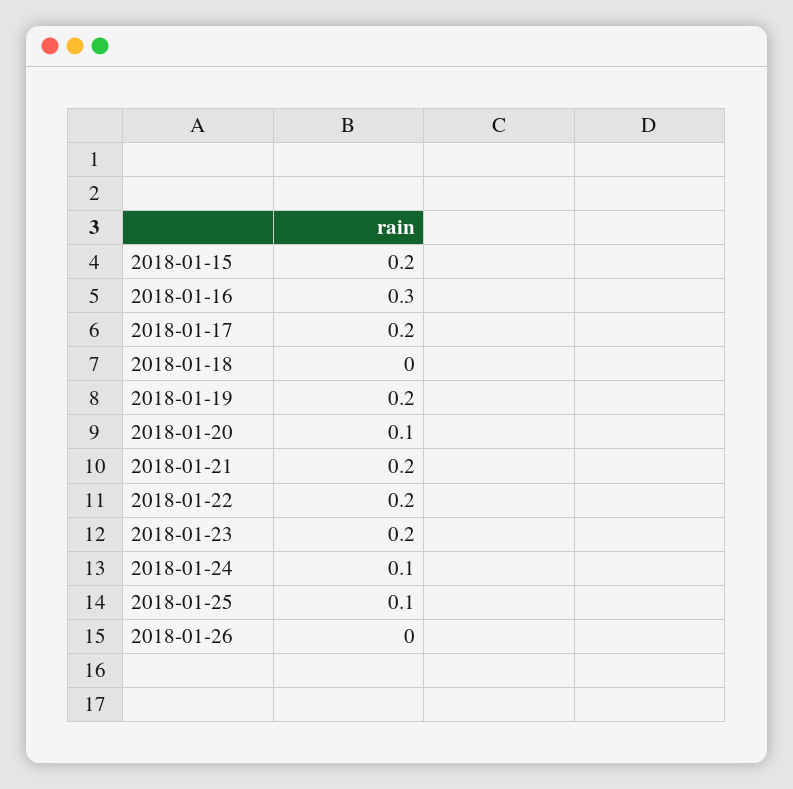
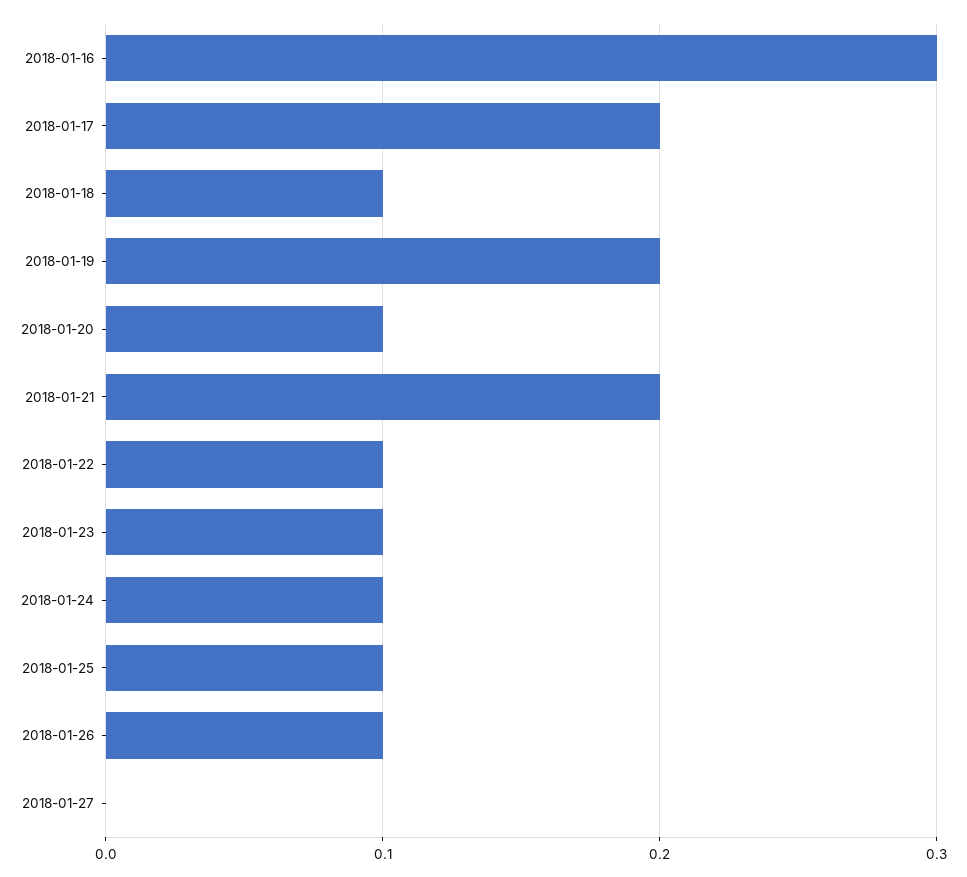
2018-01-15: 0.2 -> none
2018-01-18: 0 -> 0.1
2018-01-22: 0.2 -> 0.1
2018-01-23: 0.2 -> 0.1
2018-01-26: 0 -> 0.1
2018-01-27: none -> 0

